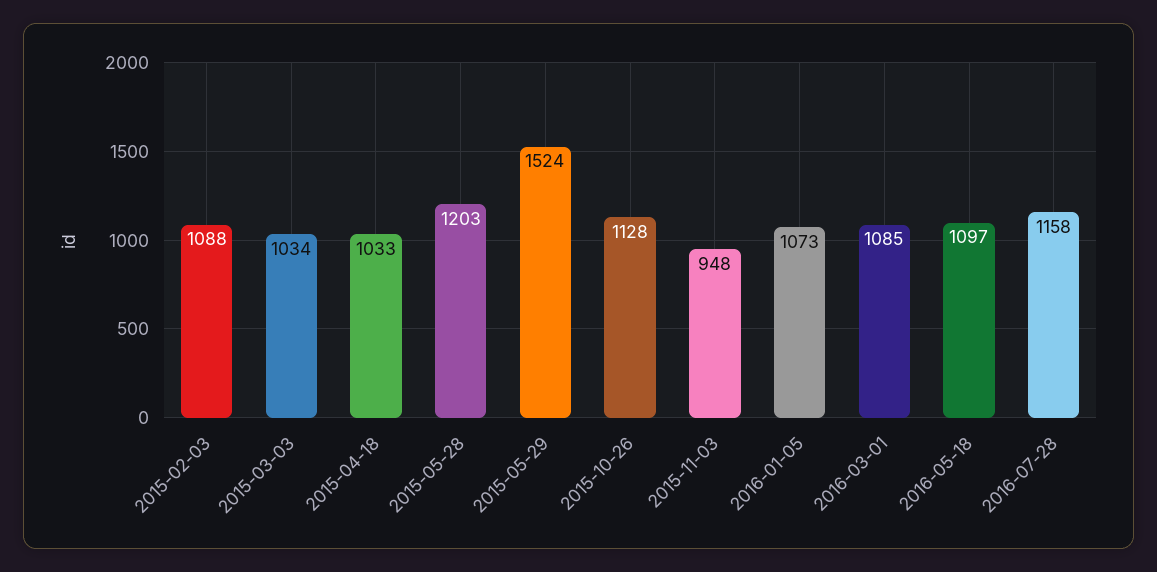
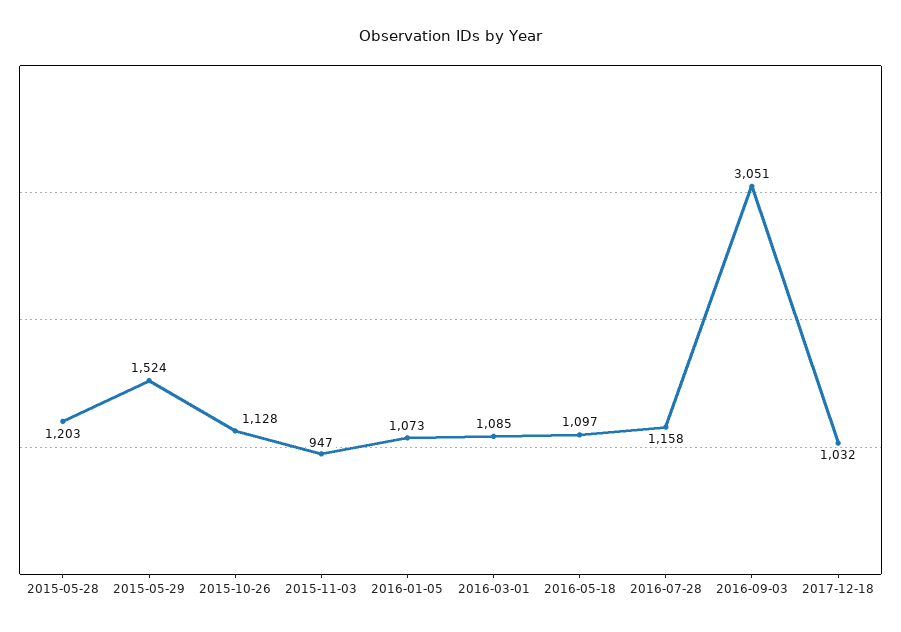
2015-02-03: 1088 -> none
2015-03-03: 1034 -> none
2015-04-18: 1033 -> none
2015-11-03: 948 -> 947
2016-09-03: none -> 3051
2017-12-18: none -> 1032

